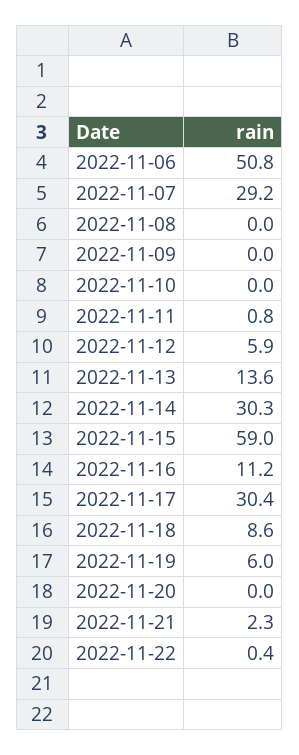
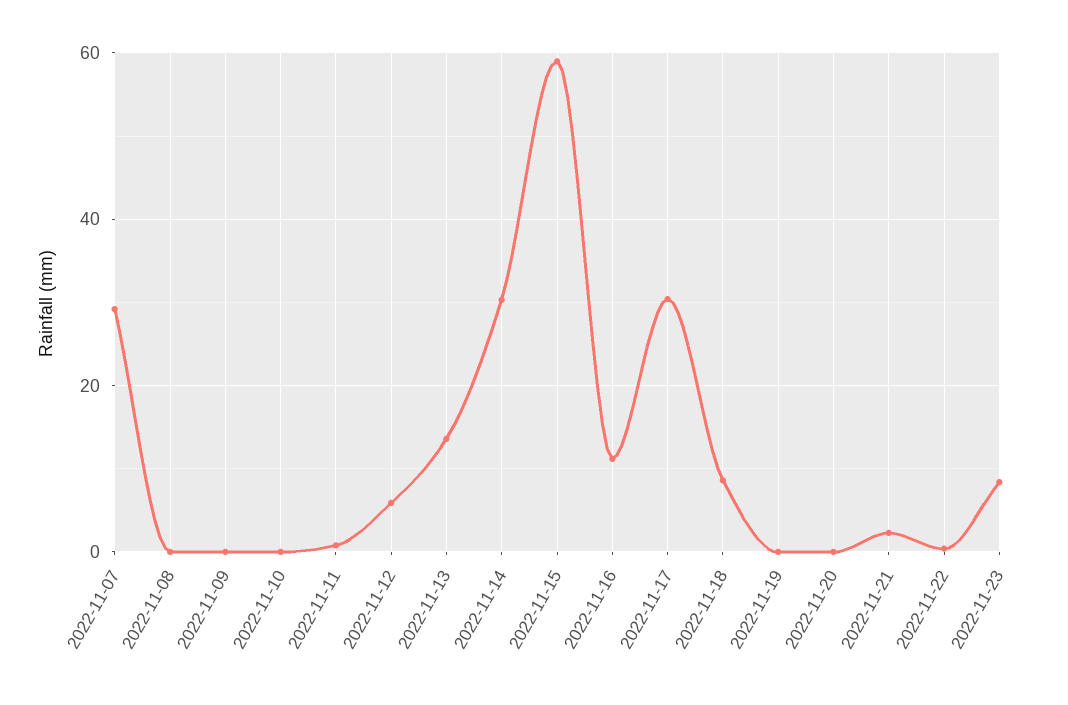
2022-11-06: 50.8 -> none
2022-11-19: 6 -> 0
2022-11-23: none -> 8

